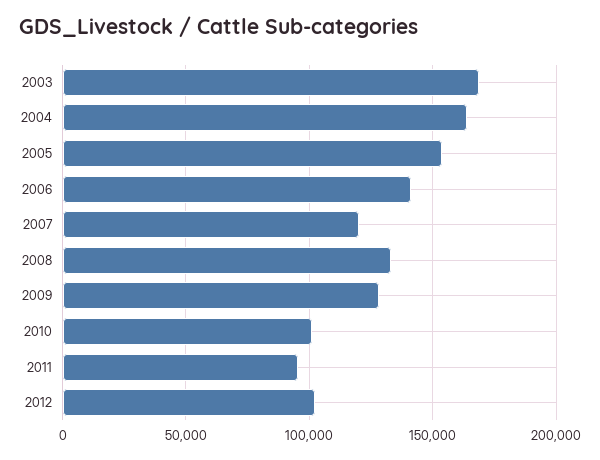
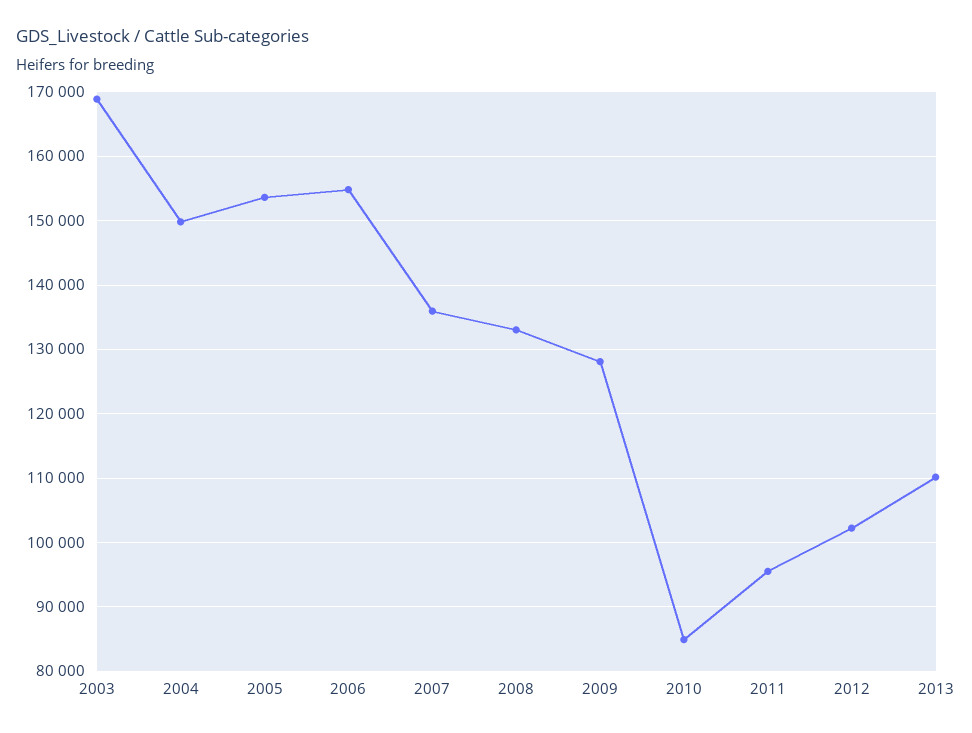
2004: 165000 -> 150000
2006: 140000 -> 155000
2007: 120000 -> 136000
2010: 100000 -> 85000
2013: none -> 110000

